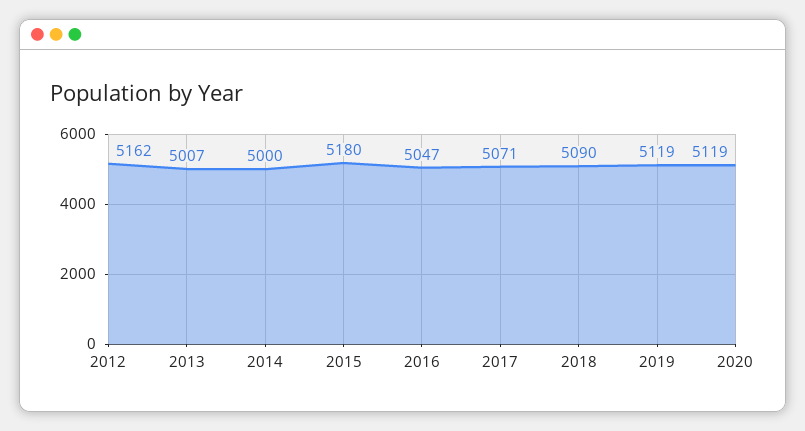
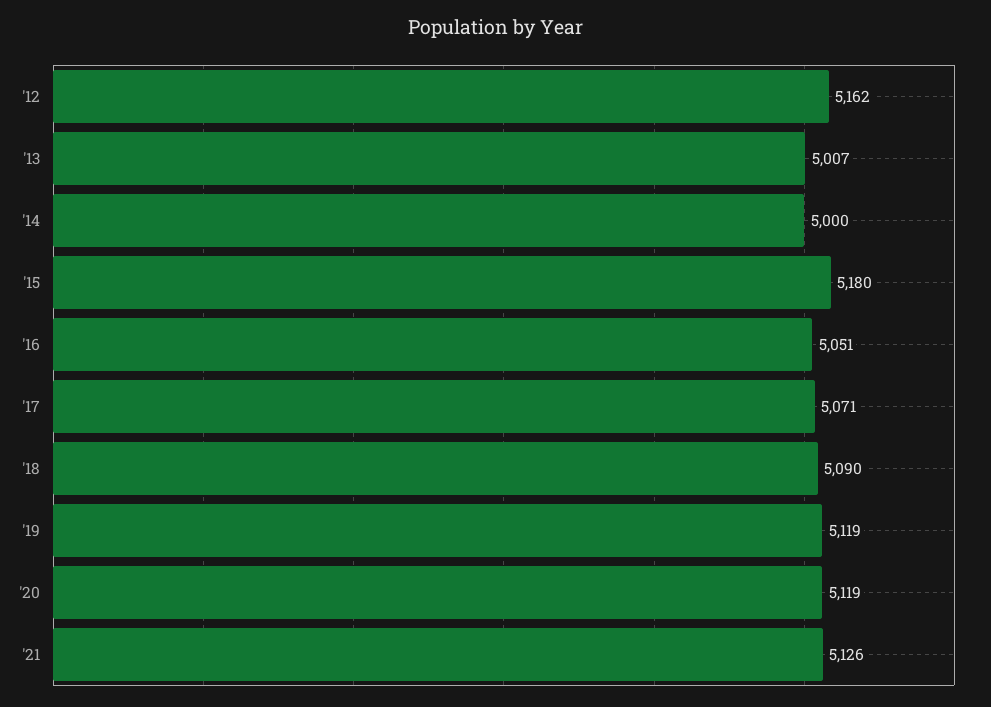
2016: 5047 -> 5051
'21: none -> 5126

